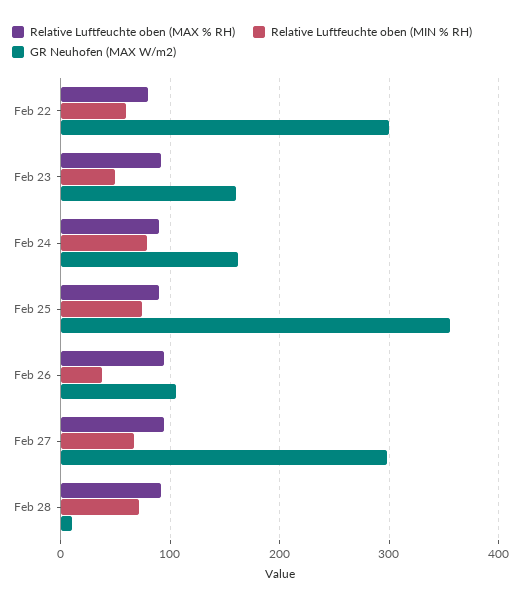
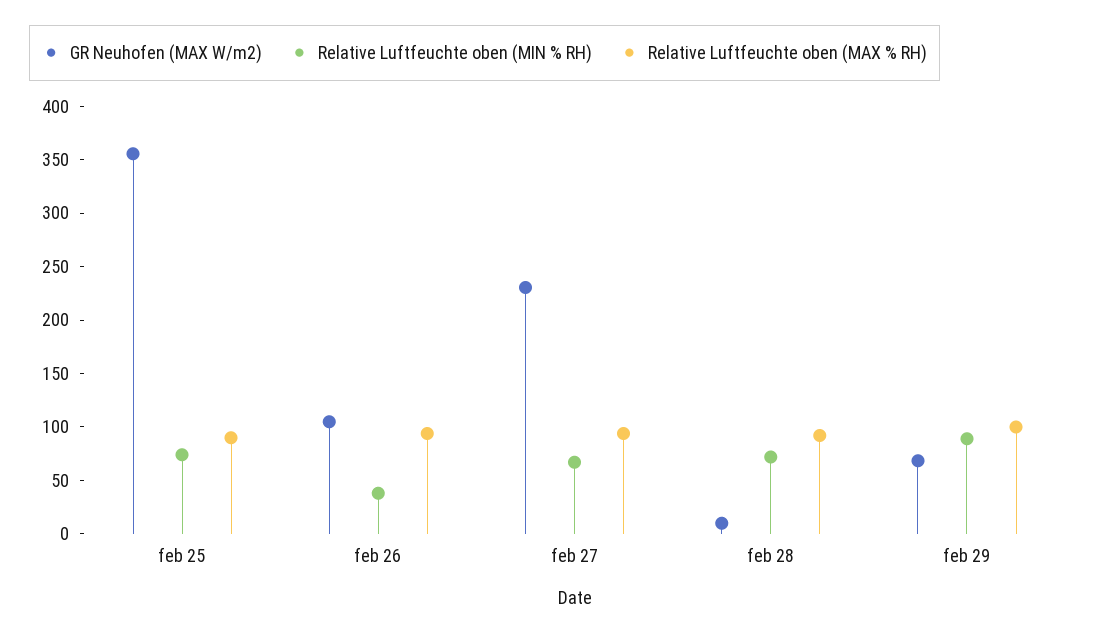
Relative Luftfeuchte oben (MAX % RH), Feb 22: 80 -> none
Relative Luftfeuchte oben (MIN % RH), Feb 22: 60 -> none
GR Neuhofen (MAX W/m2), Feb 22: 300 -> none
Relative Luftfeuchte oben (MAX % RH), Feb 23: 90 -> none
Relative Luftfeuchte oben (MIN % RH), Feb 23: 50 -> none
GR Neuhofen (MAX W/m2), Feb 23: 160 -> none
Relative Luftfeuchte oben (MAX % RH), Feb 24: 90 -> none
Relative Luftfeuchte oben (MIN % RH), Feb 24: 80 -> none
GR Neuhofen (MAX W/m2), Feb 24: 160 -> none
GR Neuhofen (MAX W/m2), Feb 27: 300 -> 230
GR Neuhofen (MAX W/m2), feb 29: none -> 70
Relative Luftfeuchte oben (MIN % RH), feb 29: none -> 90
Relative Luftfeuchte oben (MAX % RH), feb 29: none -> 100

